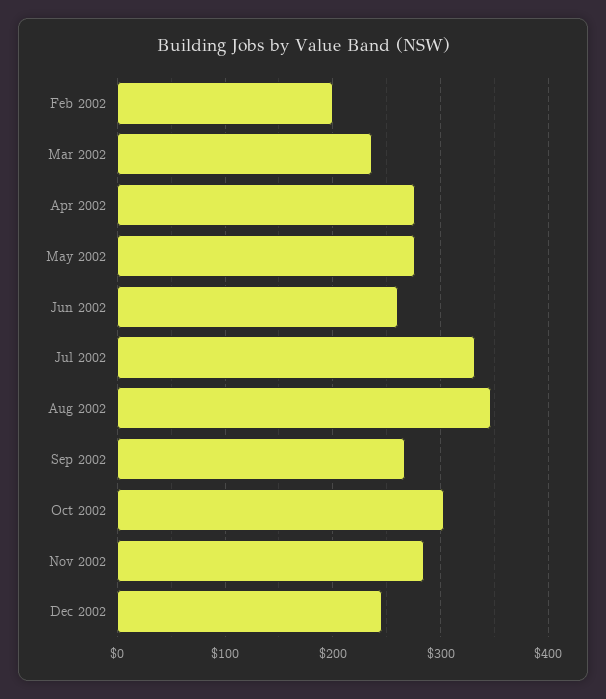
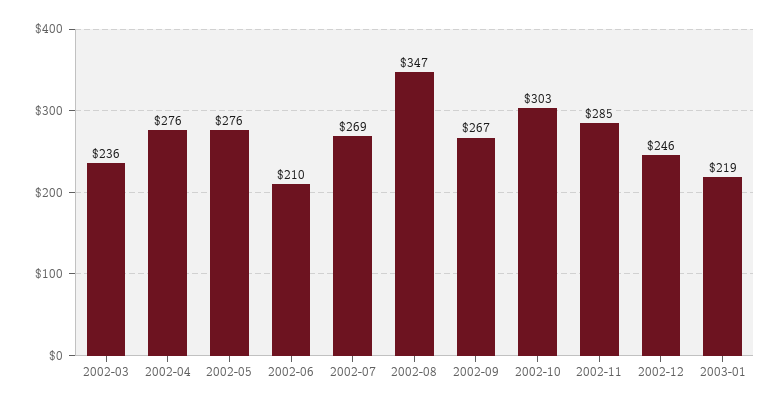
Feb 2002: 200 -> none
Jun 2002: 260 -> 210
Jul 2002: 330 -> 269
2003-01: none -> 219

